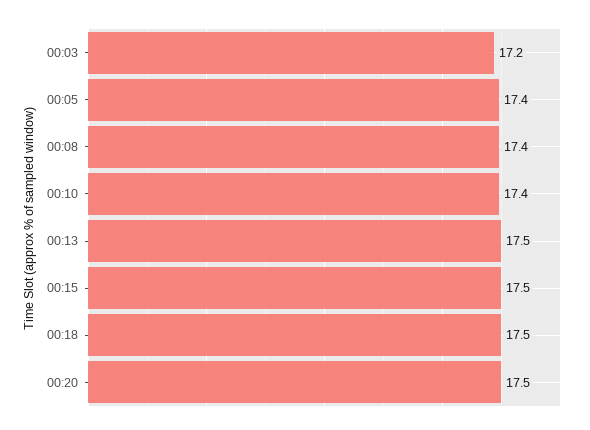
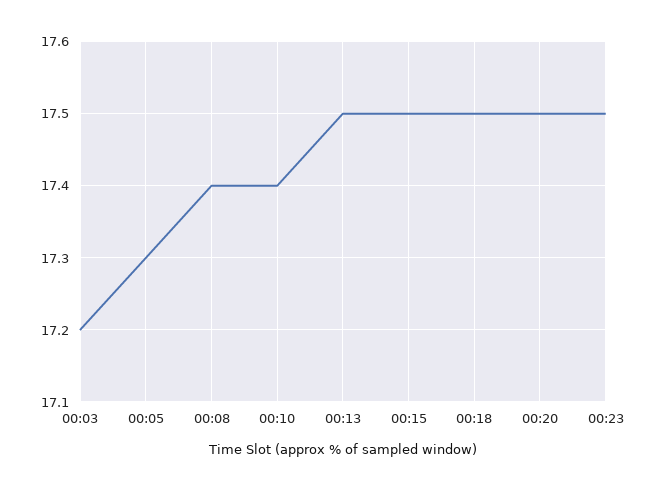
00:05: 17.4 -> 17.3
00:23: none -> 17.5

